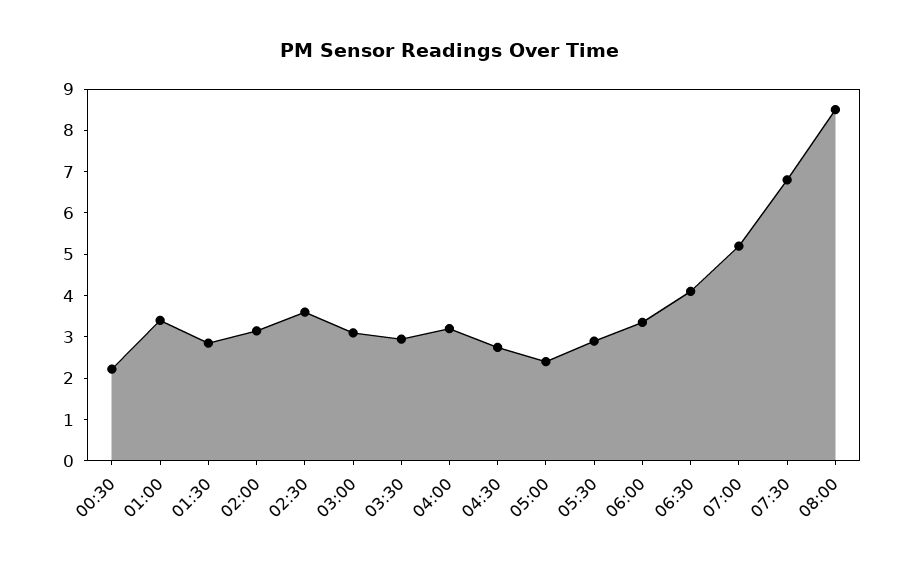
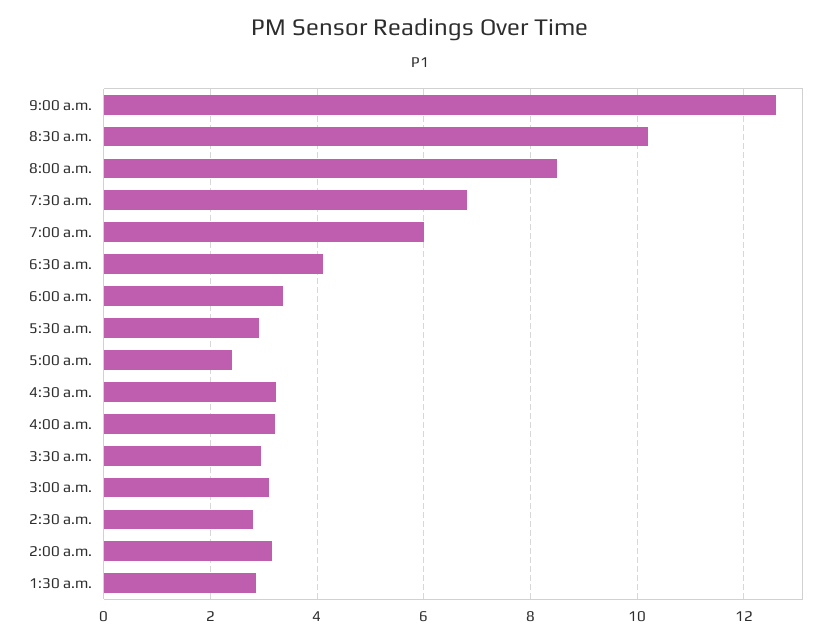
00:30: 2.2 -> none
01:00: 3.4 -> none
02:30: 3.6 -> 2.8
04:30: 2.8 -> 3.2
07:00: 5.2 -> 6
9:00 a.m.: none -> 12.6
8:30 a.m.: none -> 10.2

